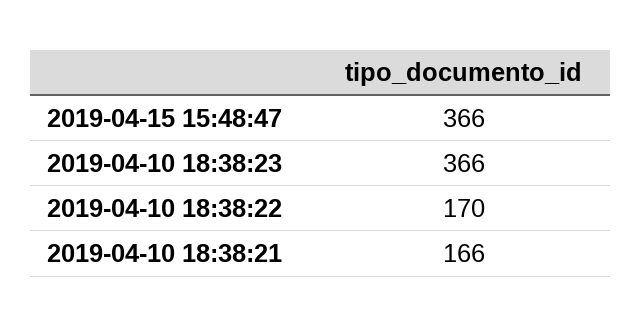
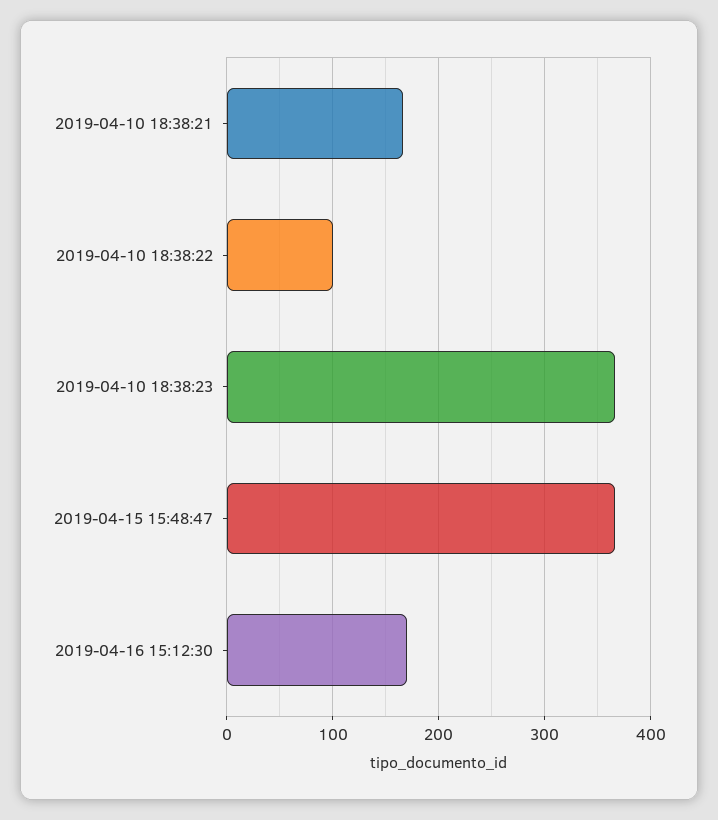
2019-04-10 18:38:22: 170 -> 100
2019-04-16 15:12:30: none -> 170

